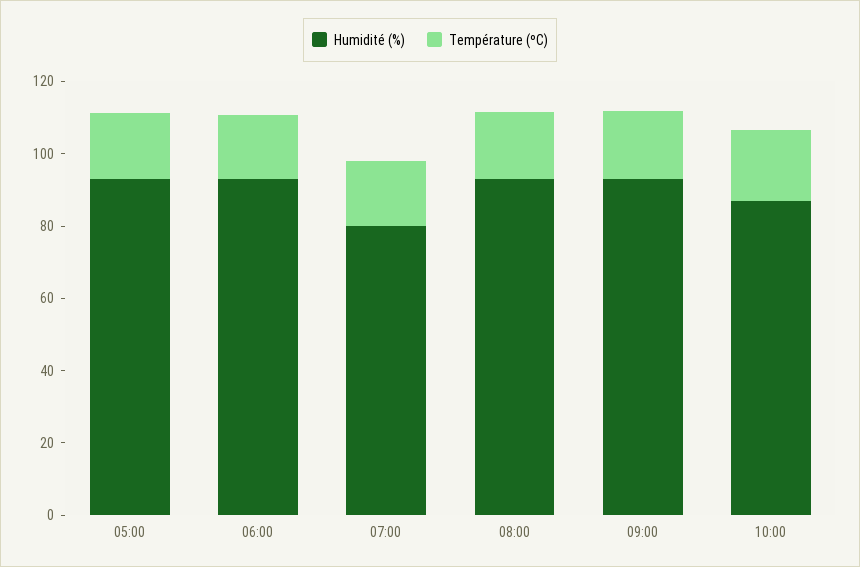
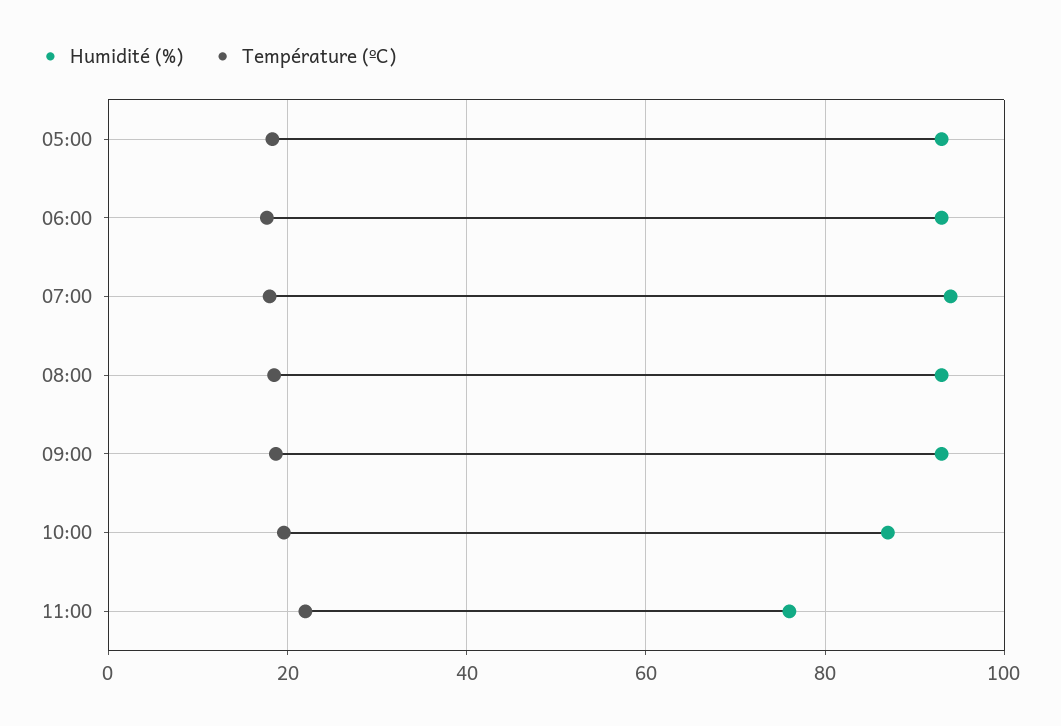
Humidité (%), 07:00: 80 -> 94
Humidité (%), 11:00: none -> 76
Température (ºC), 11:00: none -> 22

